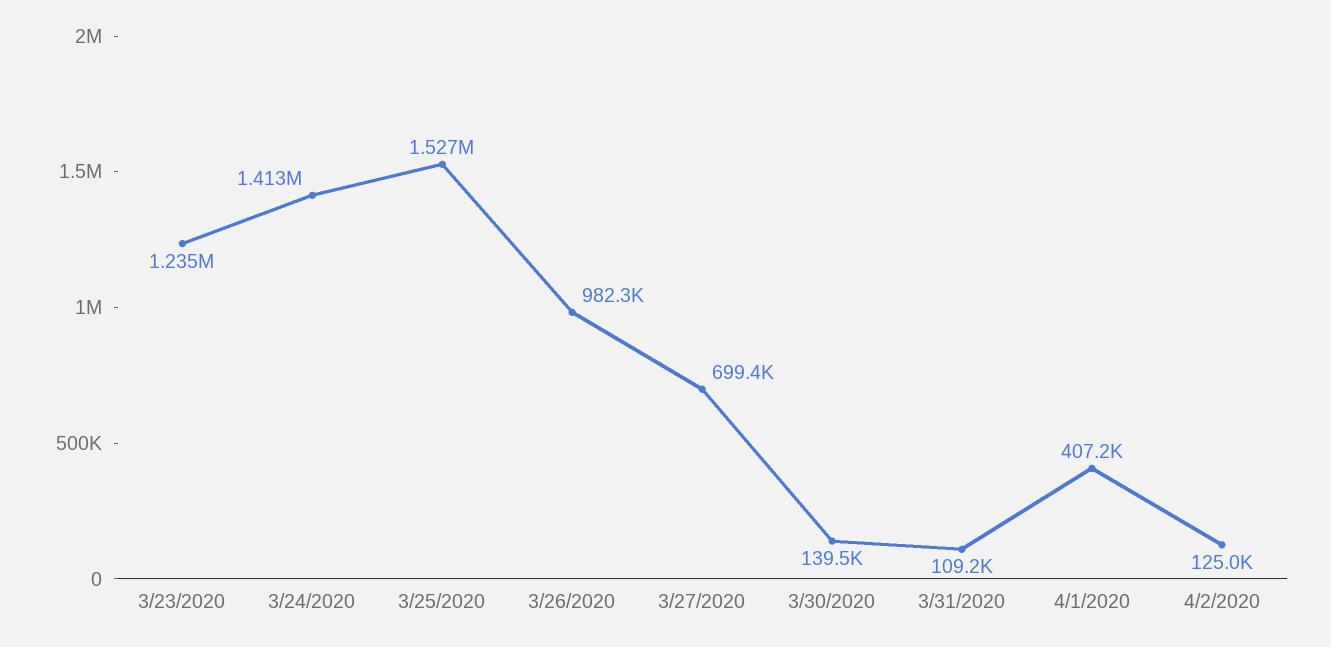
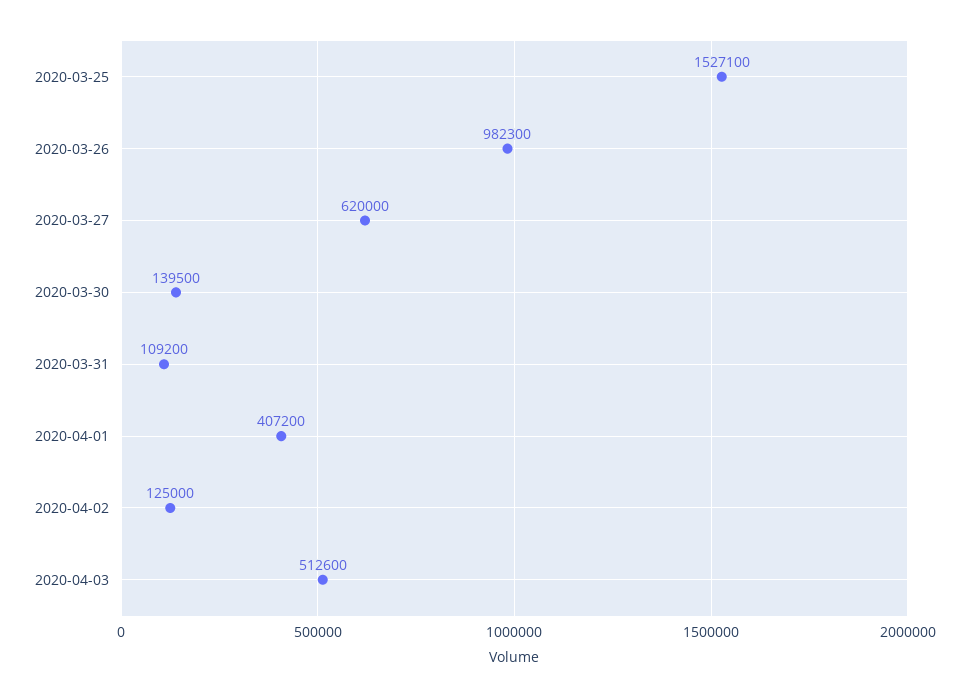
3/23/2020: 1235000 -> none
3/24/2020: 1413000 -> none
3/27/2020: 699400 -> 620000
2020-04-03: none -> 512600

